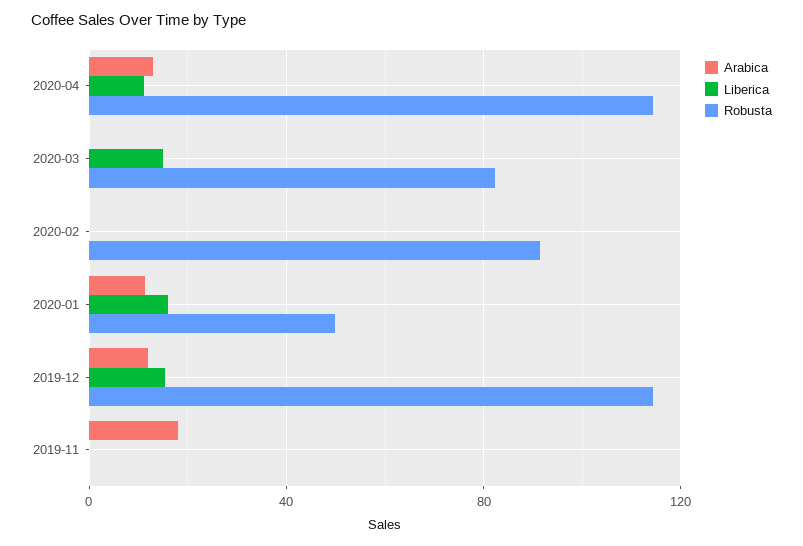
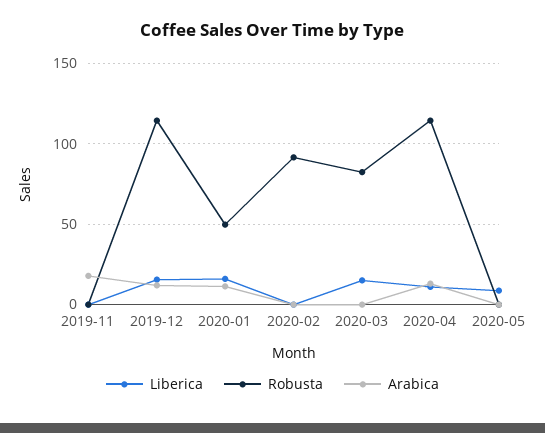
Liberica, 2020-05: none -> 10
Robusta, 2020-05: none -> 0
Arabica, 2020-05: none -> 0

